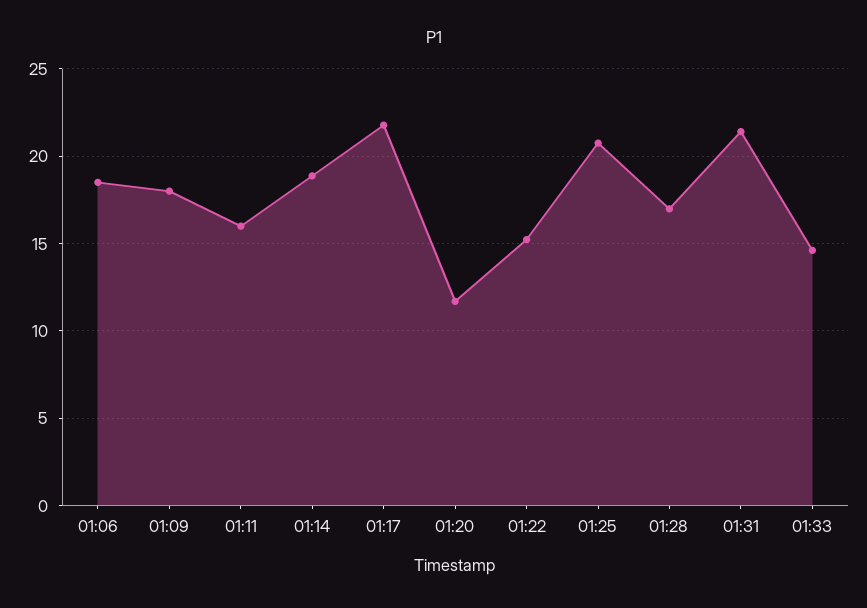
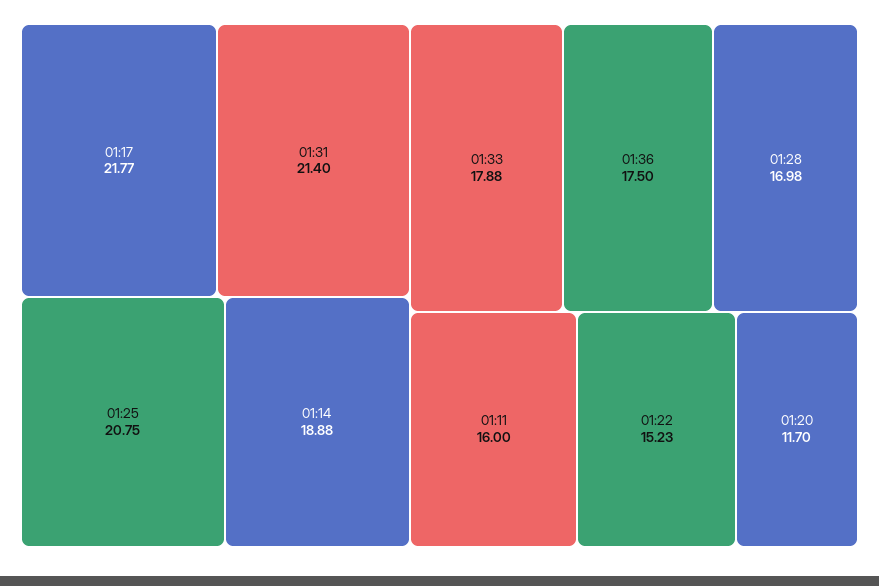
01:06: 18.5 -> none
01:09: 18 -> none
01:33: 14.5 -> 17.88
01:36: none -> 17.5

